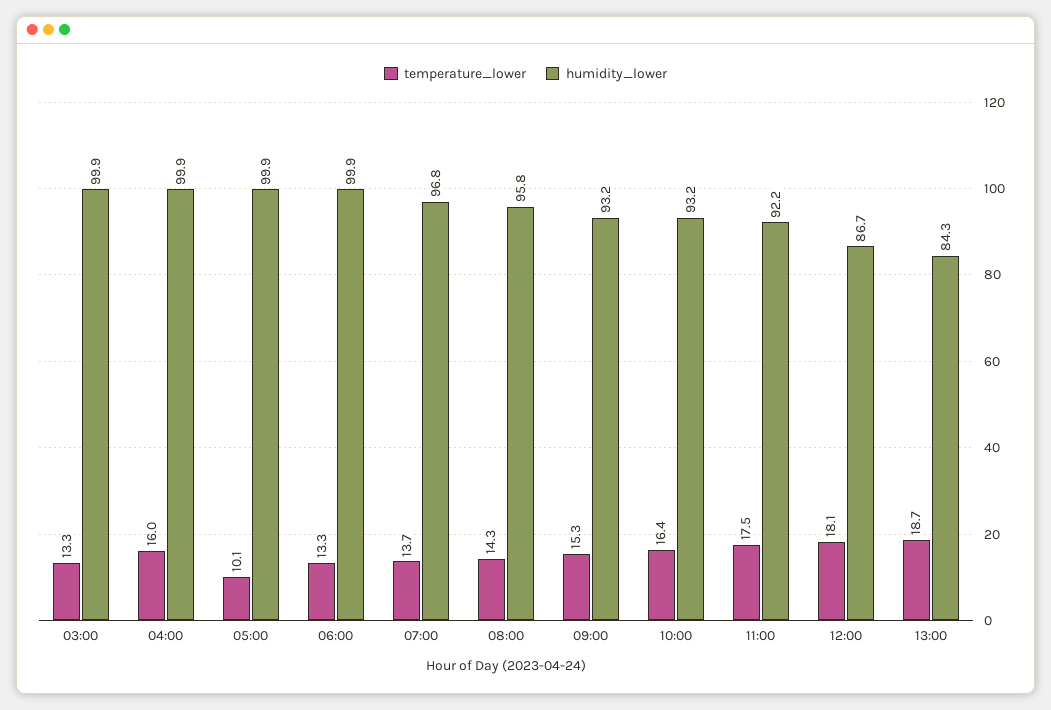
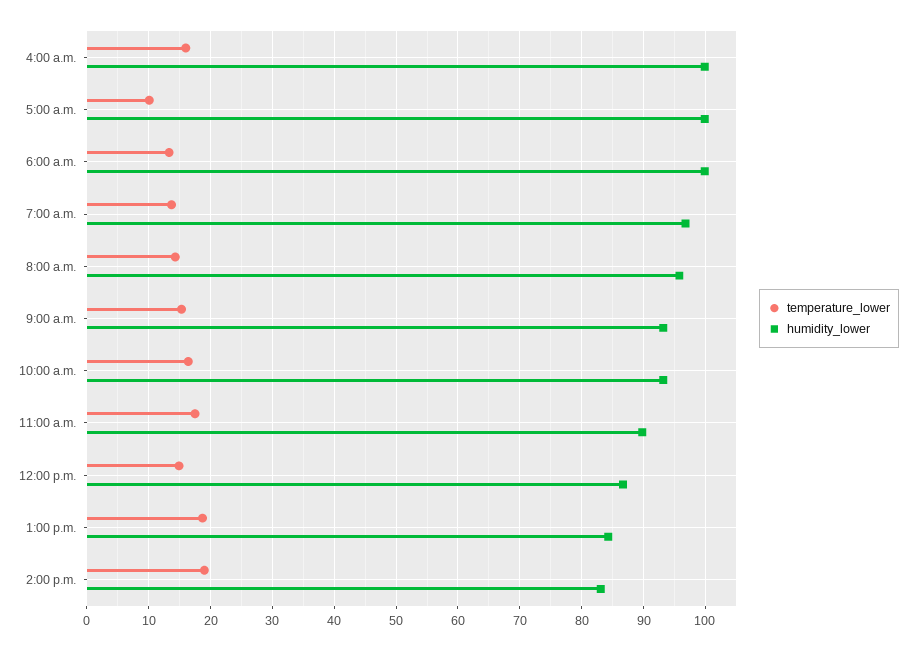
temperature_lower, 03:00: 13.3 -> none
humidity_lower, 03:00: 99.9 -> none
humidity_lower, 11:00: 92.2 -> 90
temperature_lower, 12:00: 18.1 -> 15
temperature_lower, 2:00 p.m.: none -> 19
humidity_lower, 2:00 p.m.: none -> 83

